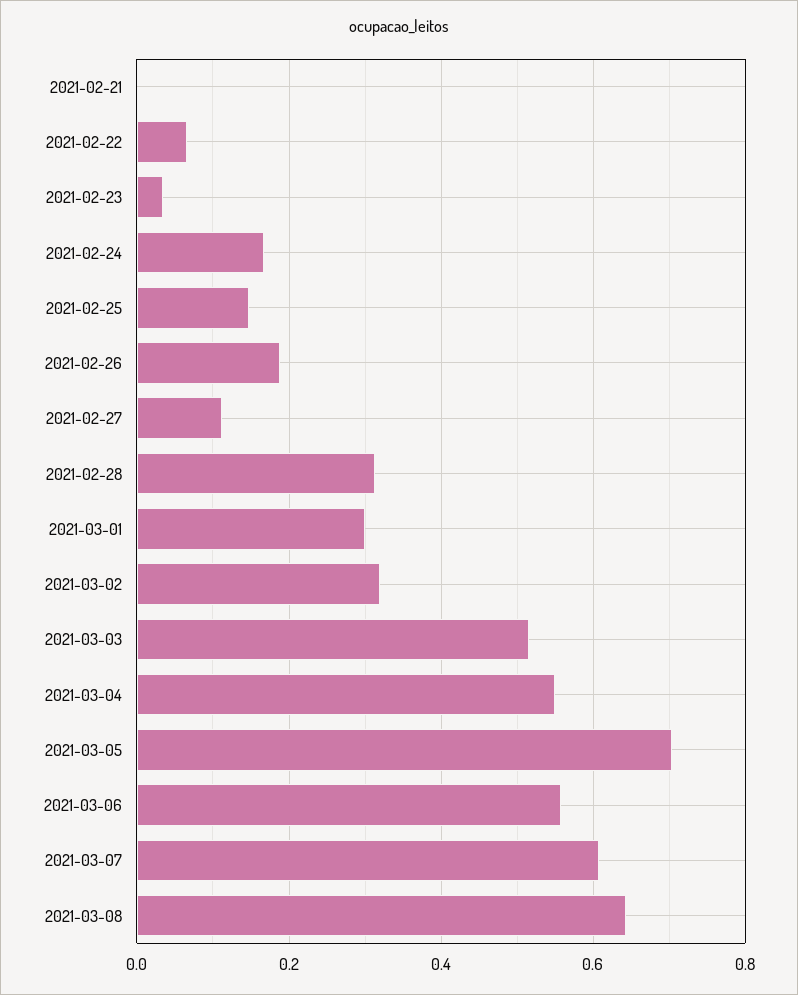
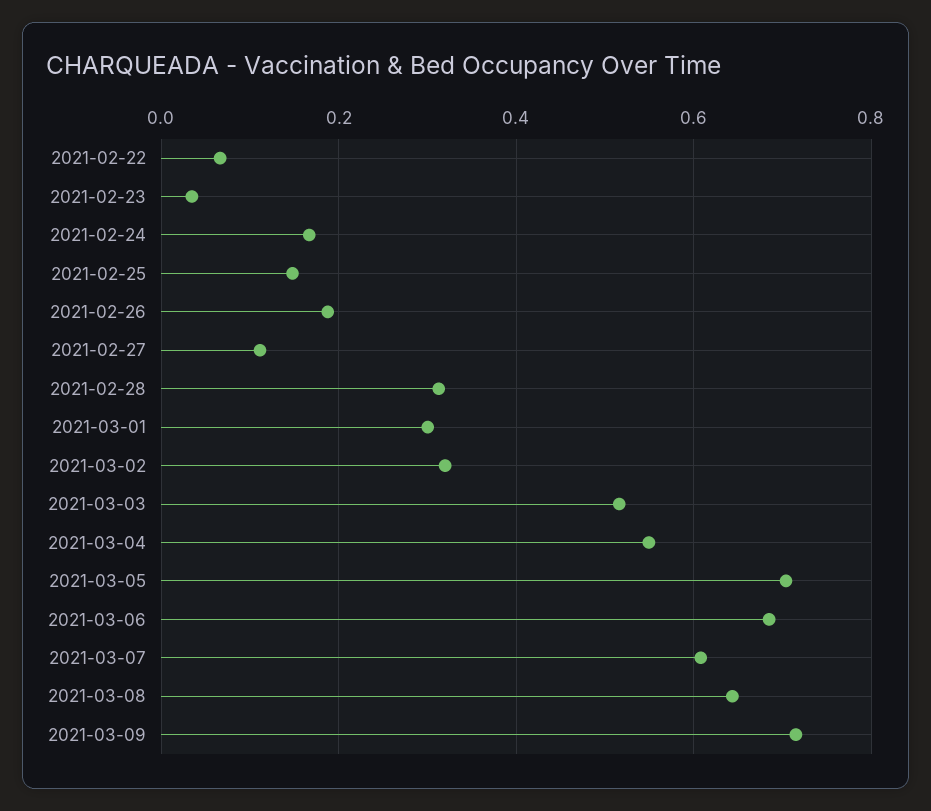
2021-02-21: 0 -> none
2021-03-06: 0.56 -> 0.68
2021-03-09: none -> 0.72

